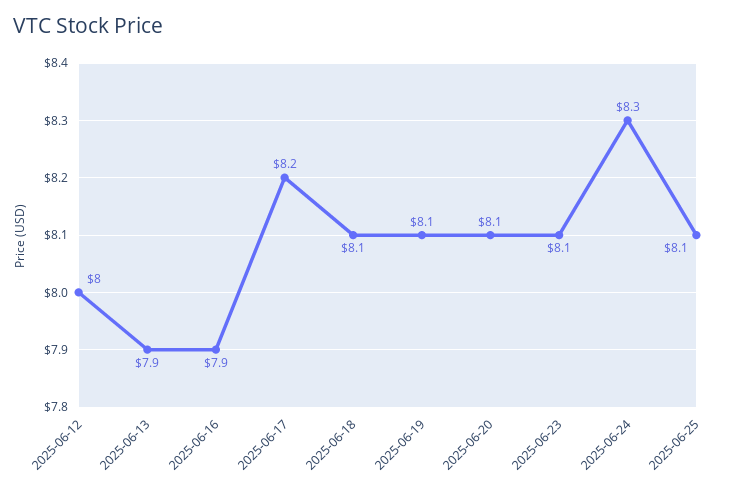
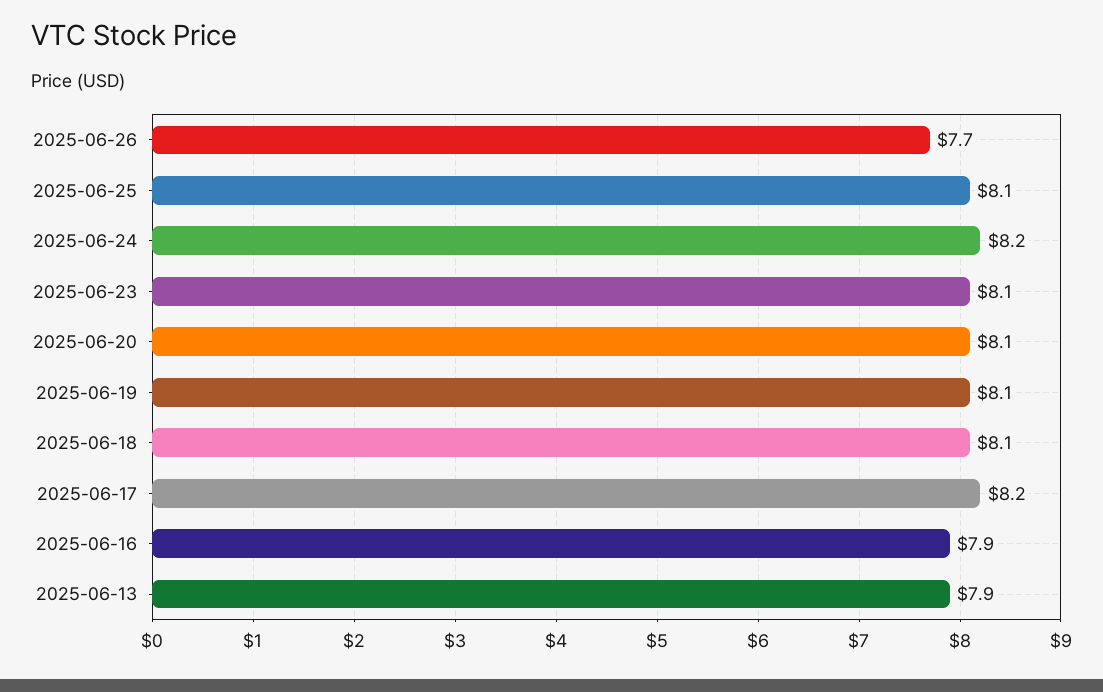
2025-06-12: 8 -> none
2025-06-24: 8.3 -> 8.2
2025-06-26: none -> 7.7

